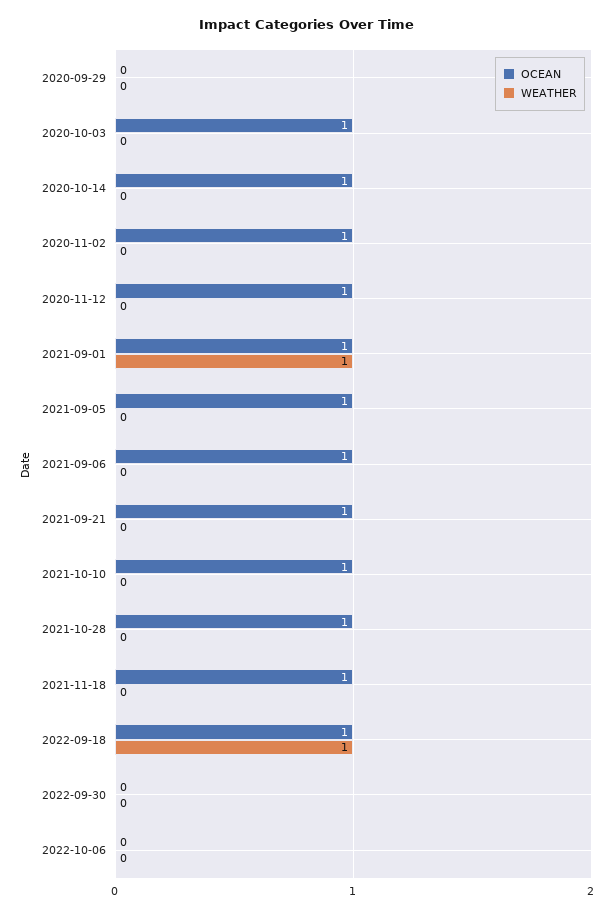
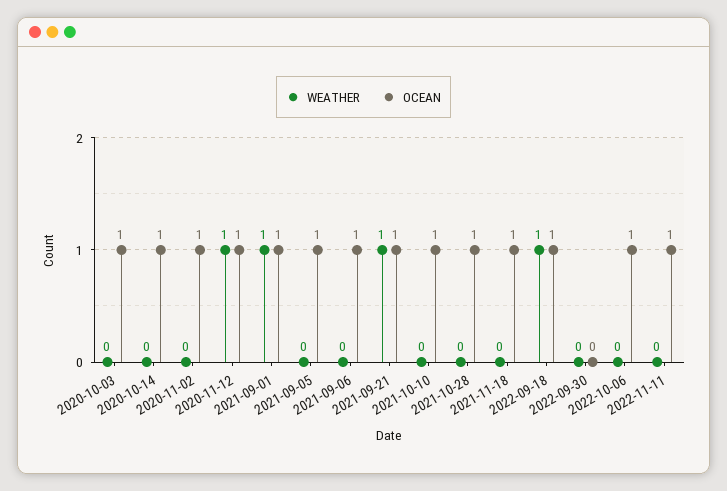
OCEAN, 2020-09-29: 0 -> none
WEATHER, 2020-09-29: 0 -> none
WEATHER, 2020-11-12: 0 -> 1
WEATHER, 2021-09-21: 0 -> 1
OCEAN, 2022-10-06: 0 -> 1
WEATHER, 2022-11-11: none -> 0
OCEAN, 2022-11-11: none -> 1

